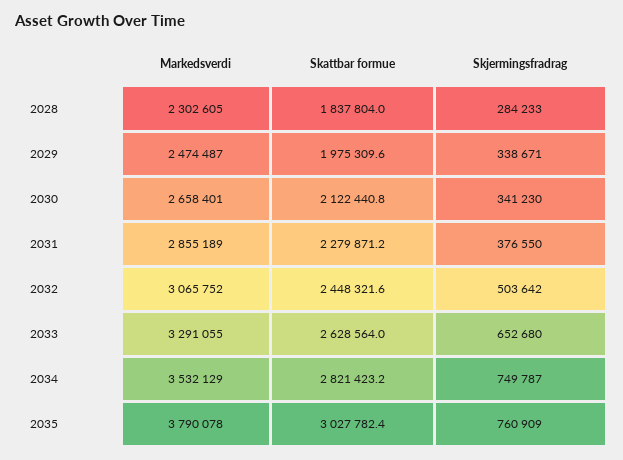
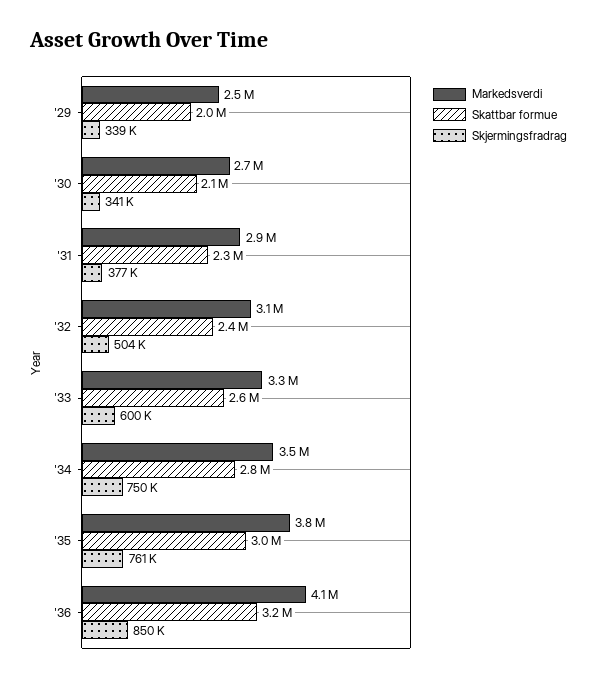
Markedsverdi, 2028: 2302605 -> none
Skattbar formue, 2028: 1837804 -> none
Skjermingsfradrag, 2028: 284233 -> none
Skjermingsfradrag, 2033: 652680 -> 600000
Markedsverdi, '36: none -> 4100000
Skattbar formue, '36: none -> 3200000
Skjermingsfradrag, '36: none -> 850000

